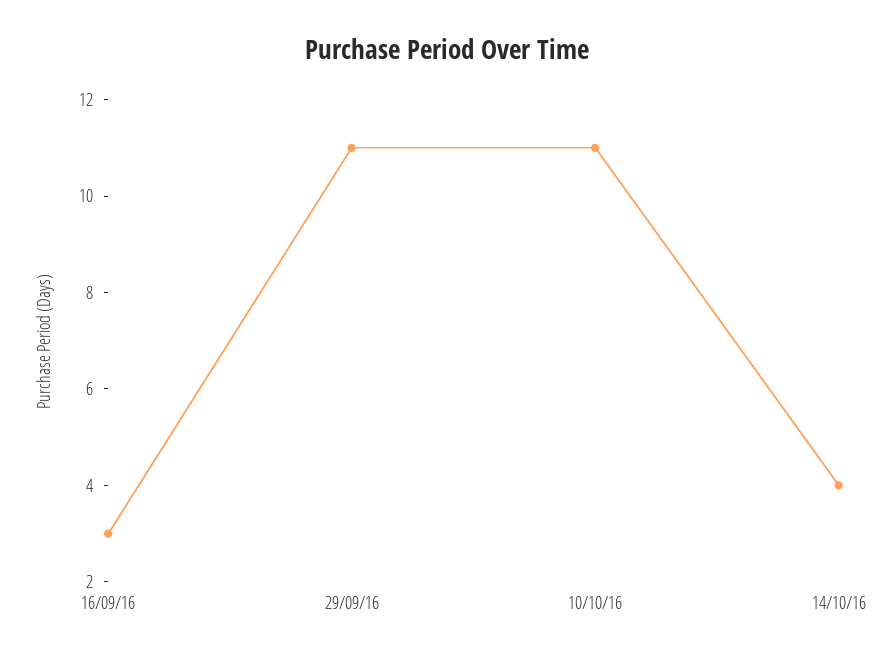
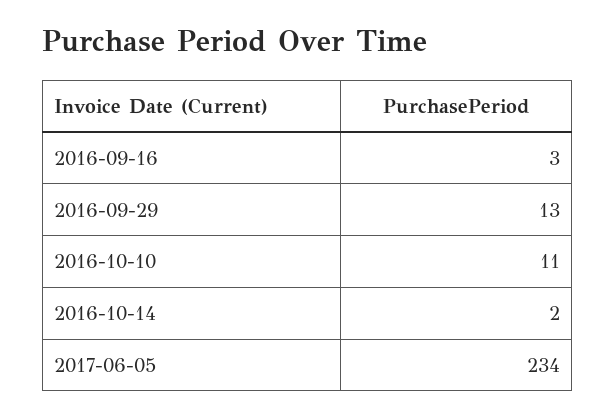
29/09/16: 11 -> 13
14/10/16: 4 -> 2
2017-06-05: none -> 234

